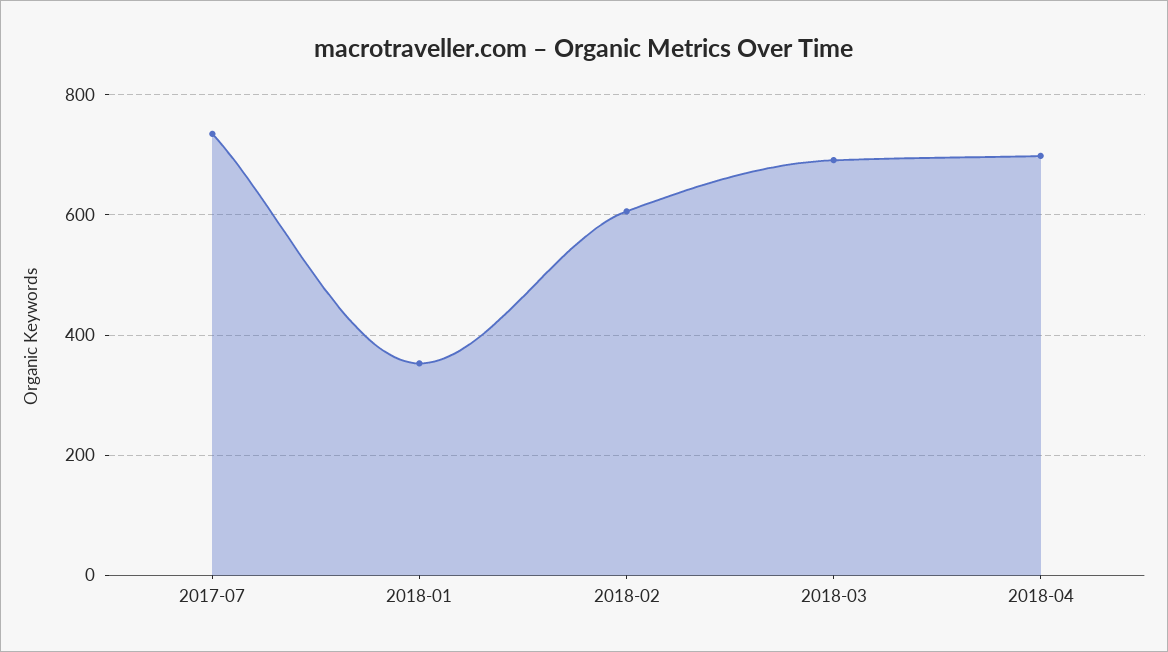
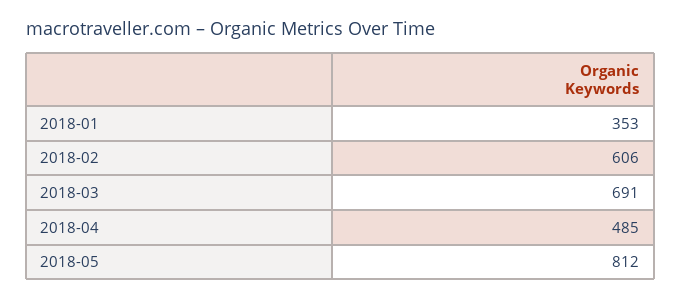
2017-07: 740 -> none
2018-04: 700 -> 485
2018-05: none -> 812

